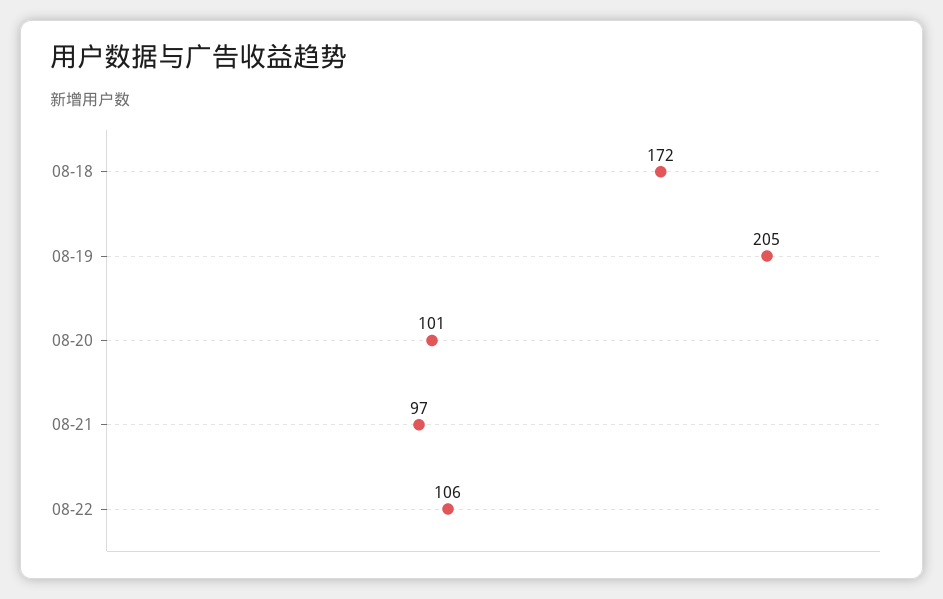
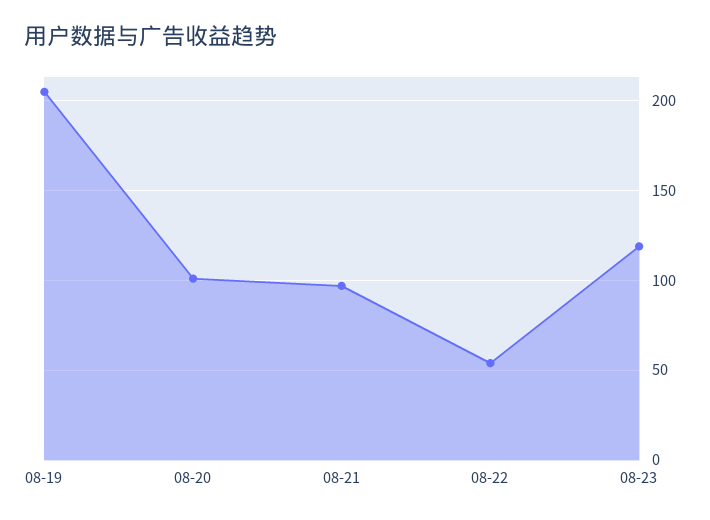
08-18: 172 -> none
08-22: 106 -> 55
08-23: none -> 120

